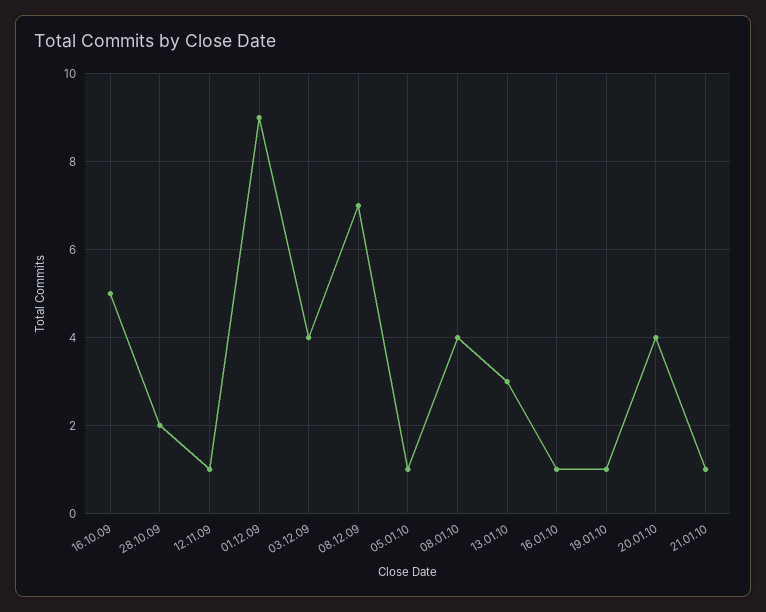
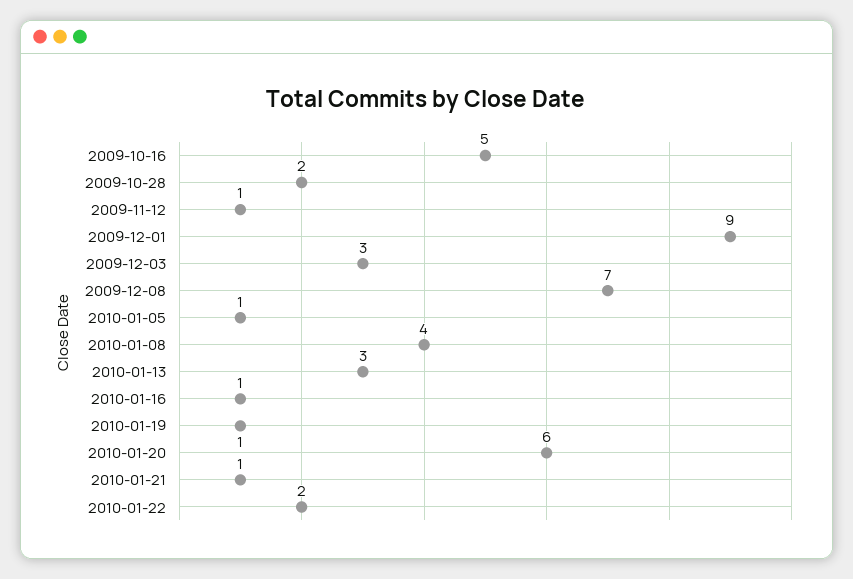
03.12.09: 4 -> 3
20.01.10: 4 -> 6
2010-01-22: none -> 2

